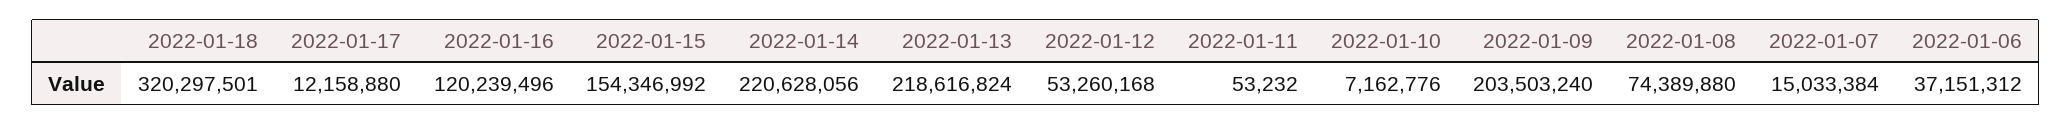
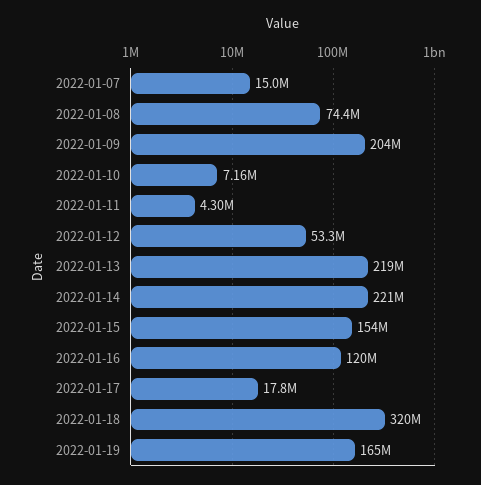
2022-01-17: 12158880 -> 17800000
2022-01-11: 53232 -> 4300000
2022-01-06: 37151312 -> none
2022-01-19: none -> 165000000

